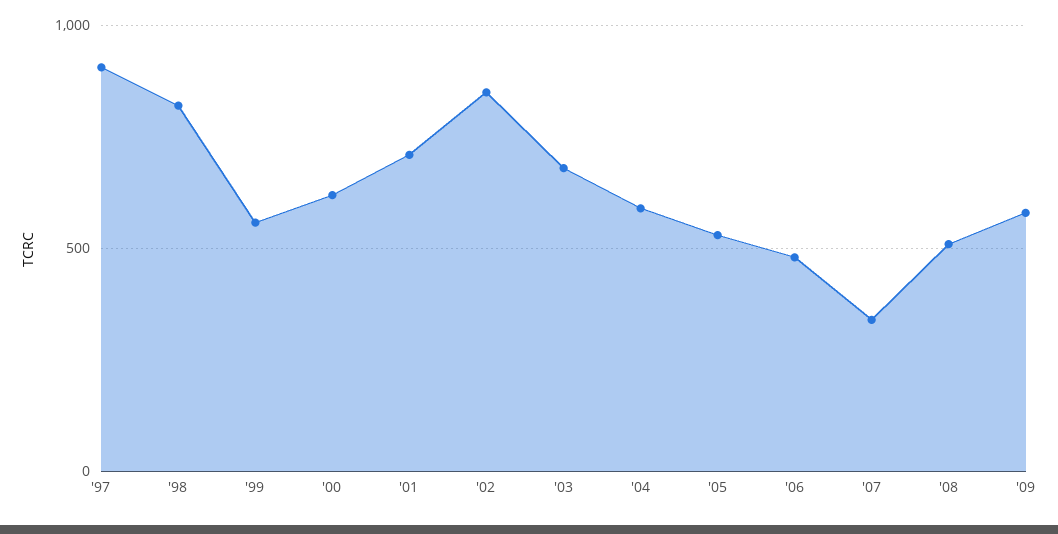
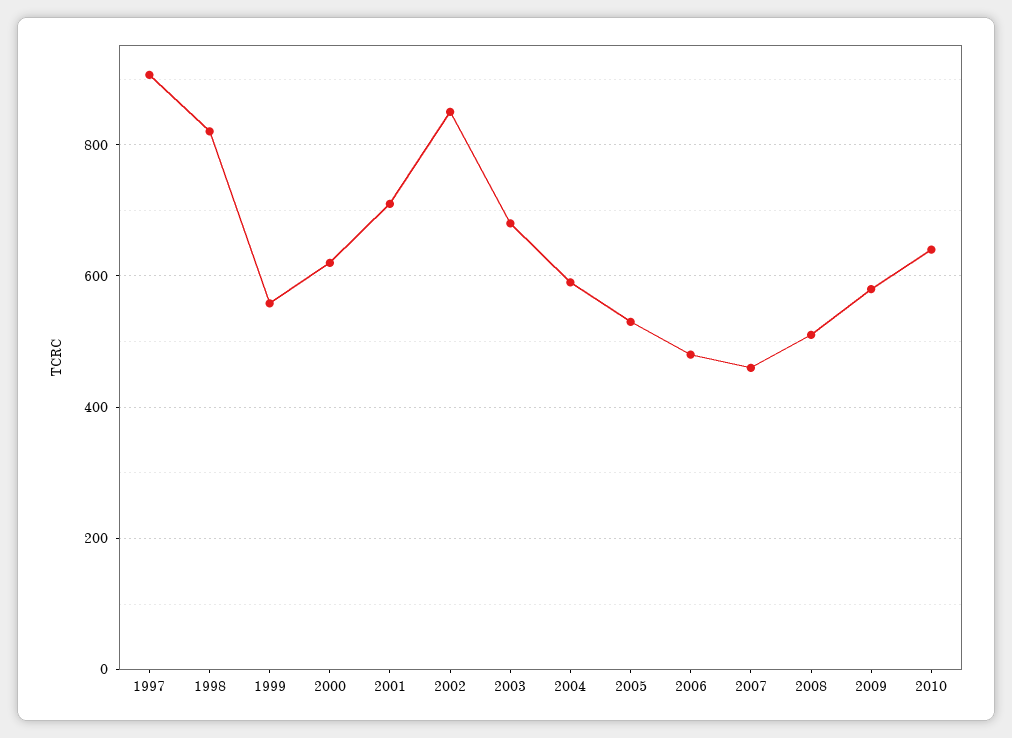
'07: 350 -> 460
2010: none -> 640

